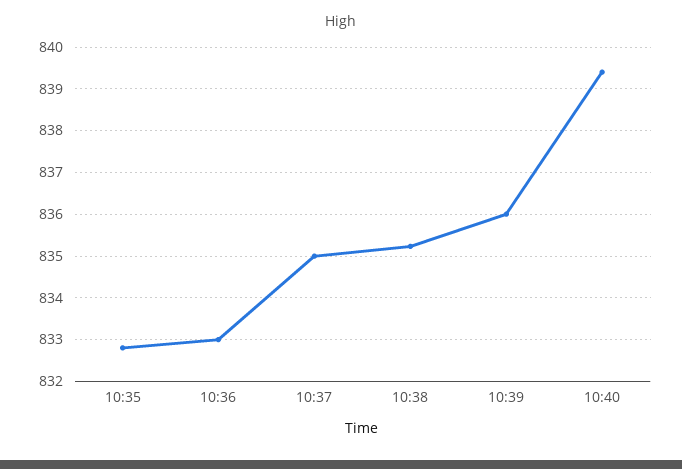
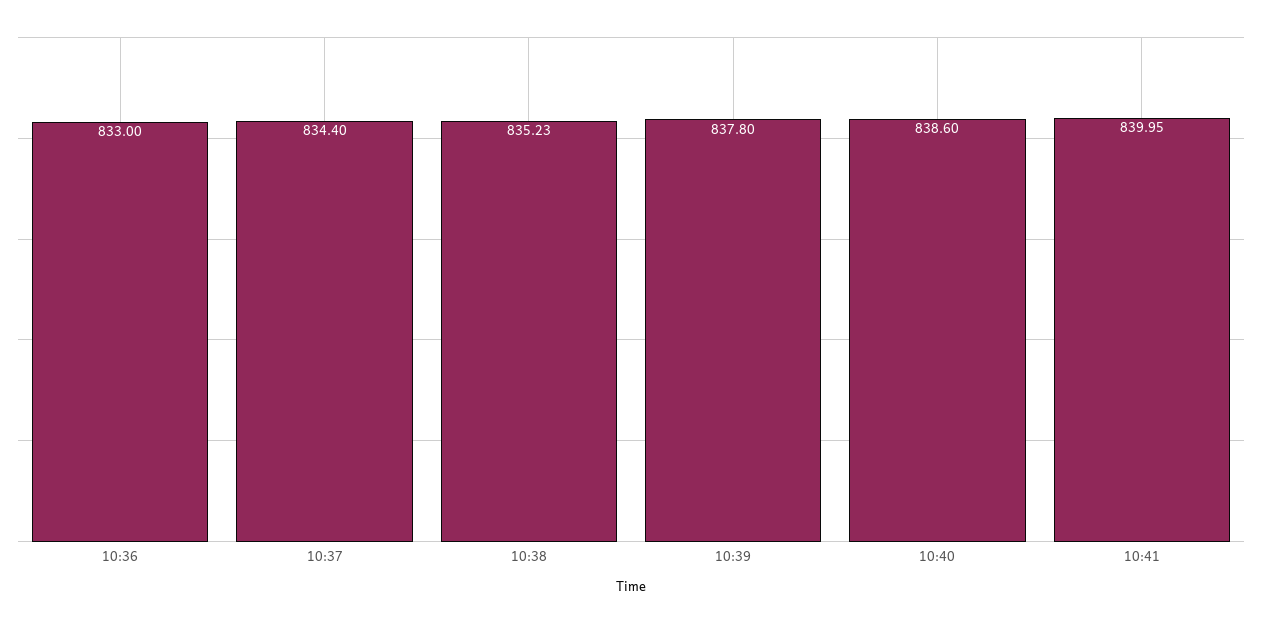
10:35: 832.8 -> none
10:37: 835 -> 834.4
10:39: 836 -> 837.8
10:40: 839.4 -> 838.6
10:41: none -> 839.95

